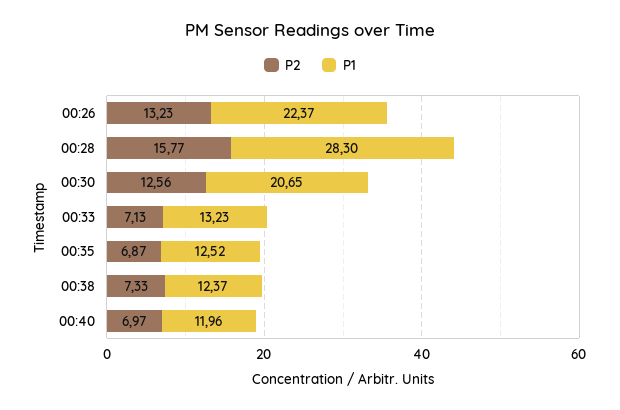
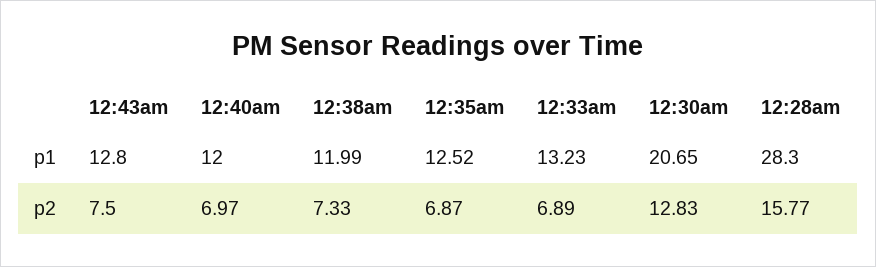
P2, 00:26: 13.23 -> none
P1, 00:26: 22.37 -> none
P2, 00:30: 12.56 -> 12.83
P2, 00:33: 7.13 -> 6.89
P1, 00:38: 12.37 -> 11.99
P1, 00:40: 11.96 -> 12
P1, 12:43am: none -> 12.8
P2, 12:43am: none -> 7.5

